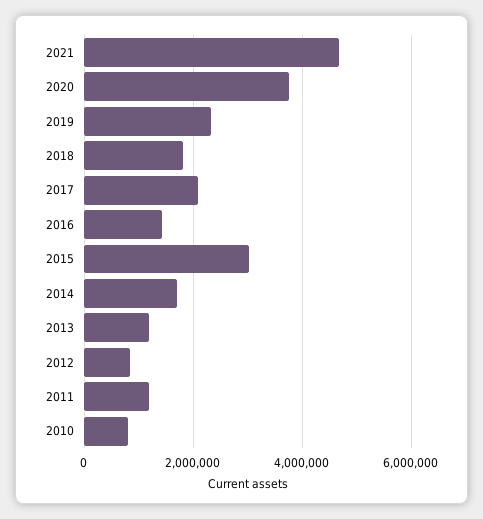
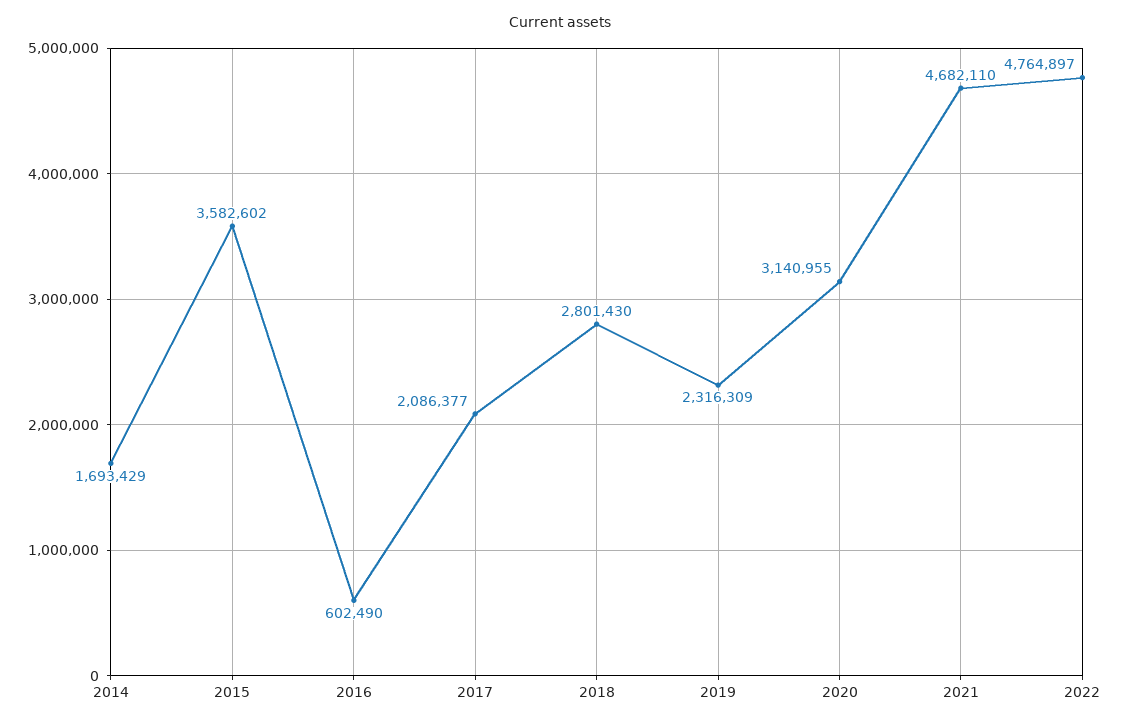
2020: 3800000 -> 3140955
2018: 1800000 -> 2801430
2016: 1400000 -> 602490
2015: 3000000 -> 3582602
2013: 1200000 -> none
2012: 800000 -> none
2011: 1200000 -> none
2010: 800000 -> none
2022: none -> 4764897

